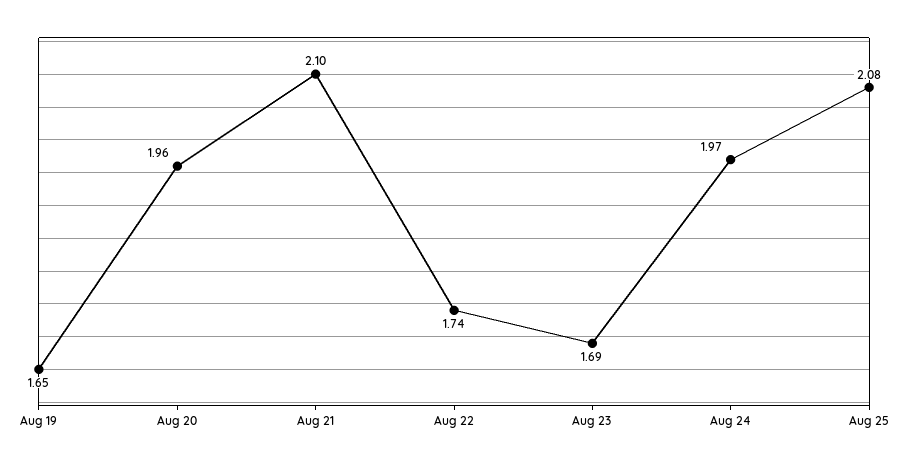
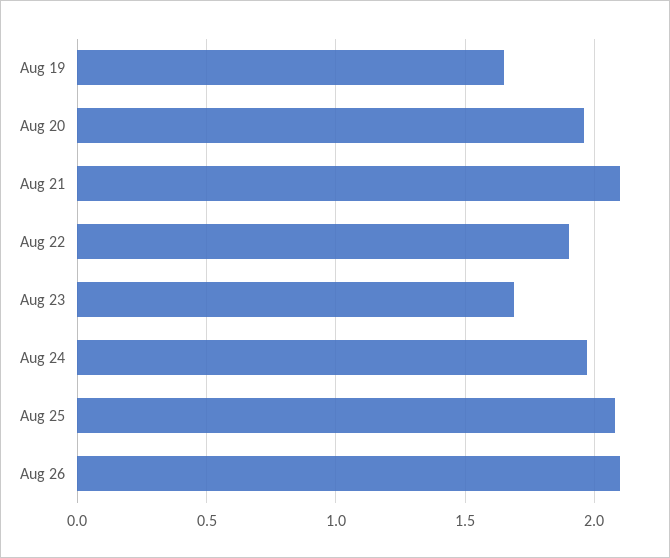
Aug 22: 1.74 -> 1.9
Aug 26: none -> 2.1

